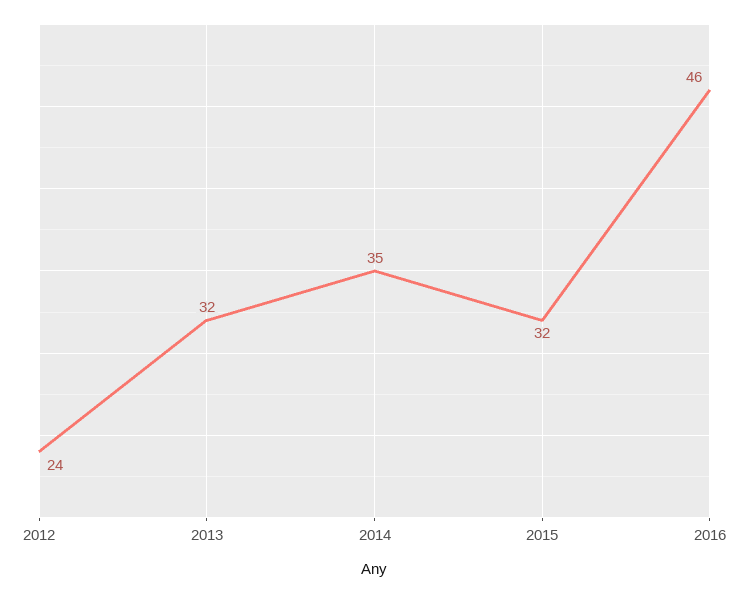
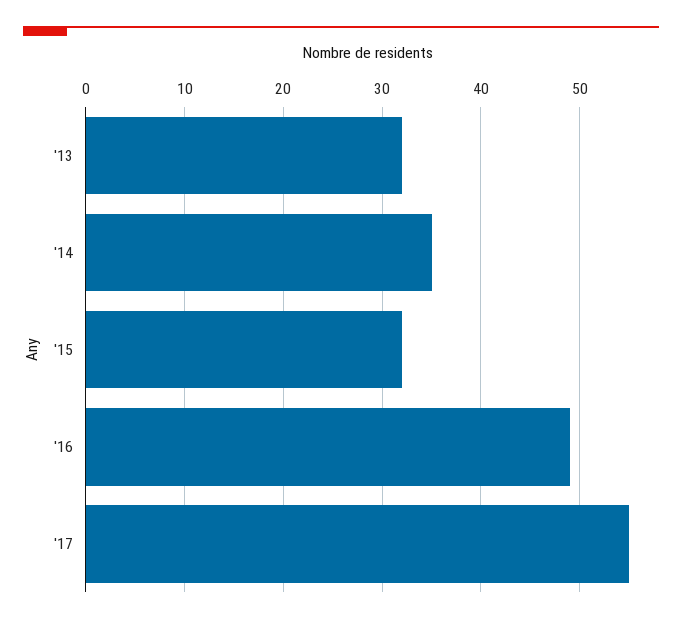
2012: 24 -> none
2016: 46 -> 49
'17: none -> 55

